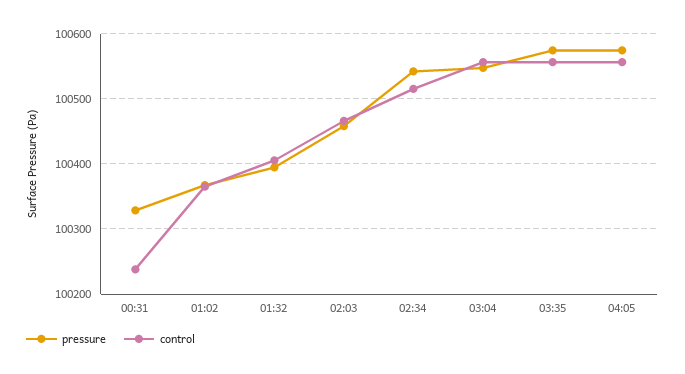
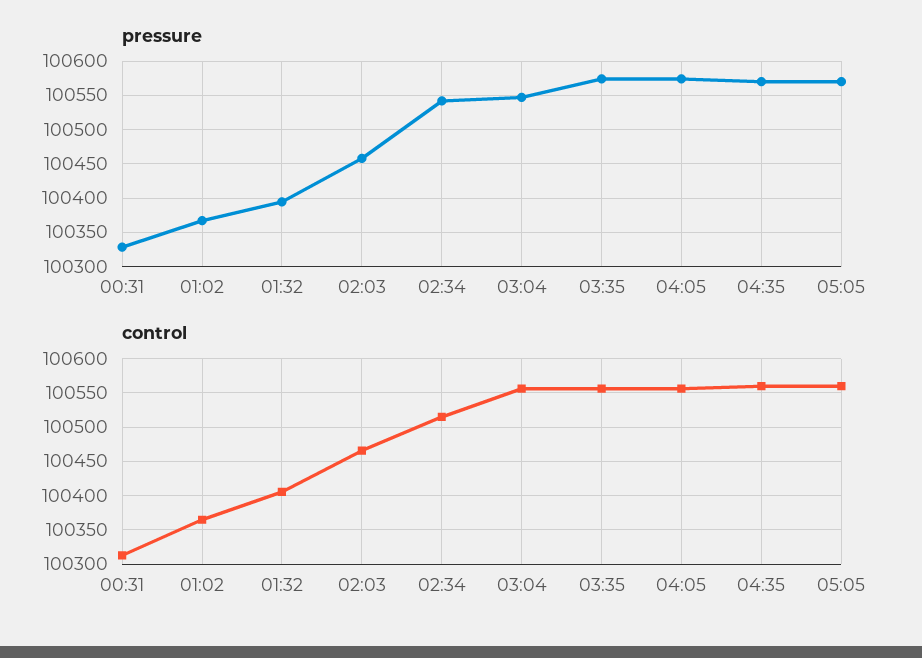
control, 00:31: 100240 -> 100310
pressure, 04:35: none -> 100570
pressure, 05:05: none -> 100570
control, 04:35: none -> 100560
control, 05:05: none -> 100560

